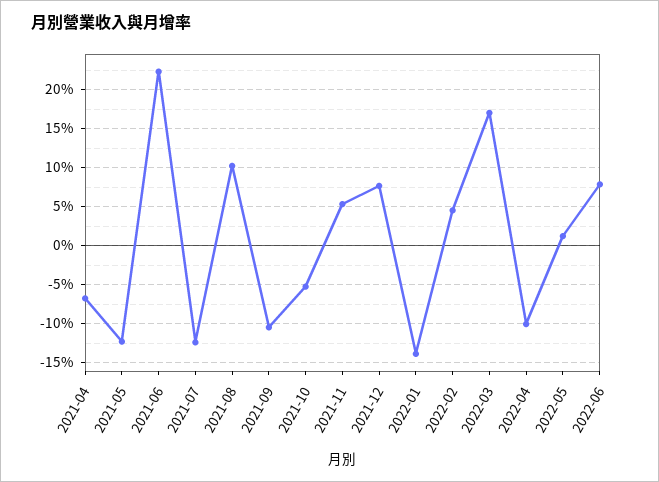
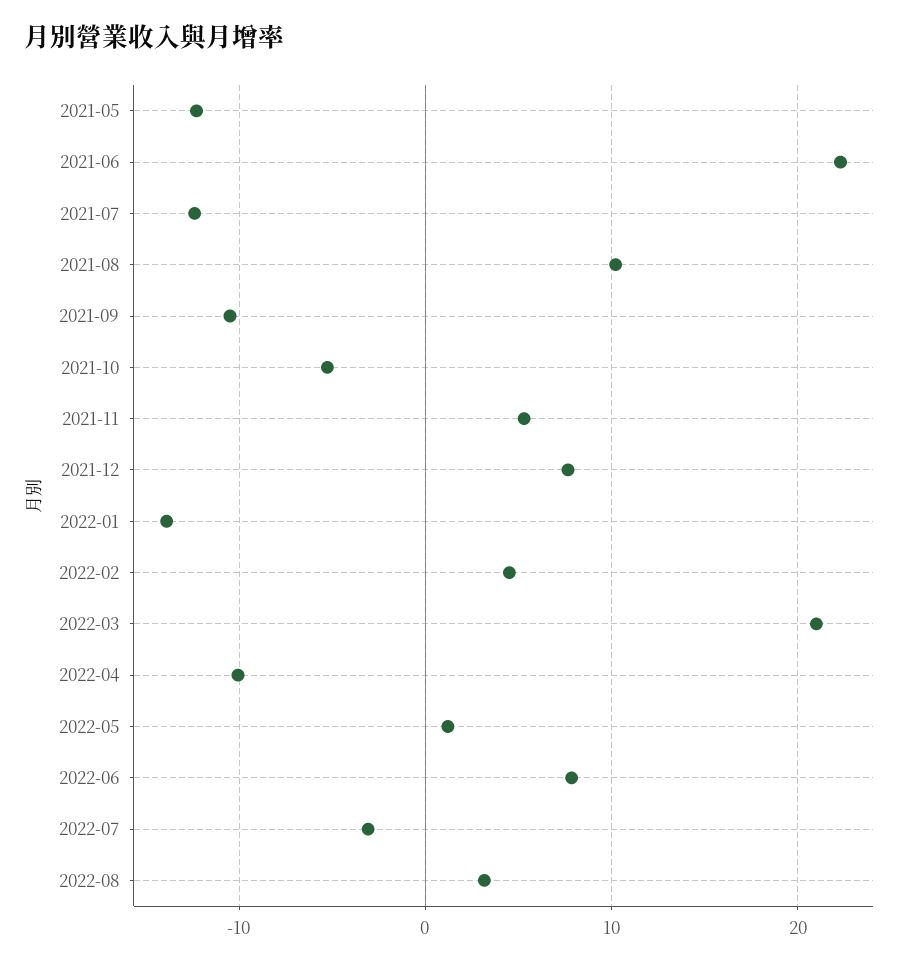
2021-04: -7 -> none
2022-03: 17 -> 21
2022-07: none -> -3
2022-08: none -> 3

